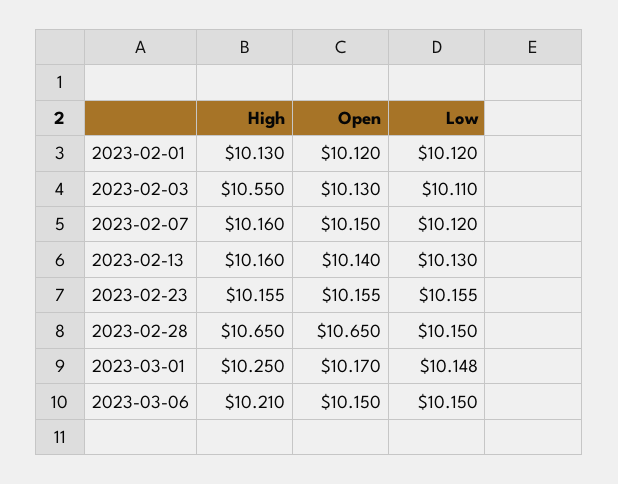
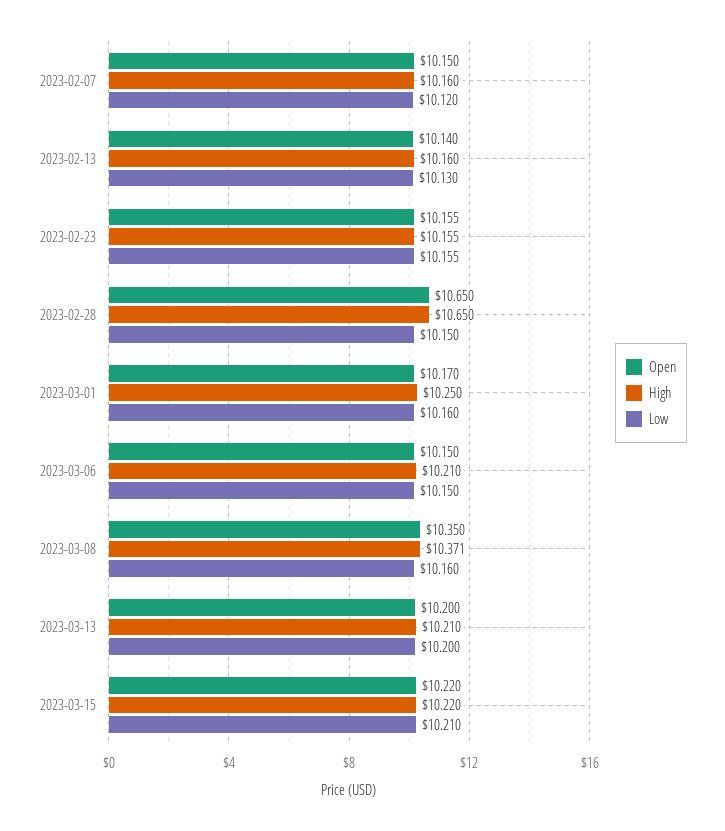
High, 2023-02-01: 10.13 -> none
Open, 2023-02-01: 10.12 -> none
Low, 2023-02-01: 10.12 -> none
High, 2023-02-03: 10.55 -> none
Open, 2023-02-03: 10.13 -> none
Low, 2023-02-03: 10.11 -> none
Low, 2023-03-01: 10.148 -> 10.16
Open, 2023-03-08: none -> 10.35
High, 2023-03-08: none -> 10.371
Low, 2023-03-08: none -> 10.16
Open, 2023-03-13: none -> 10.2
High, 2023-03-13: none -> 10.21
Low, 2023-03-13: none -> 10.2
Open, 2023-03-15: none -> 10.22
High, 2023-03-15: none -> 10.22
Low, 2023-03-15: none -> 10.21

